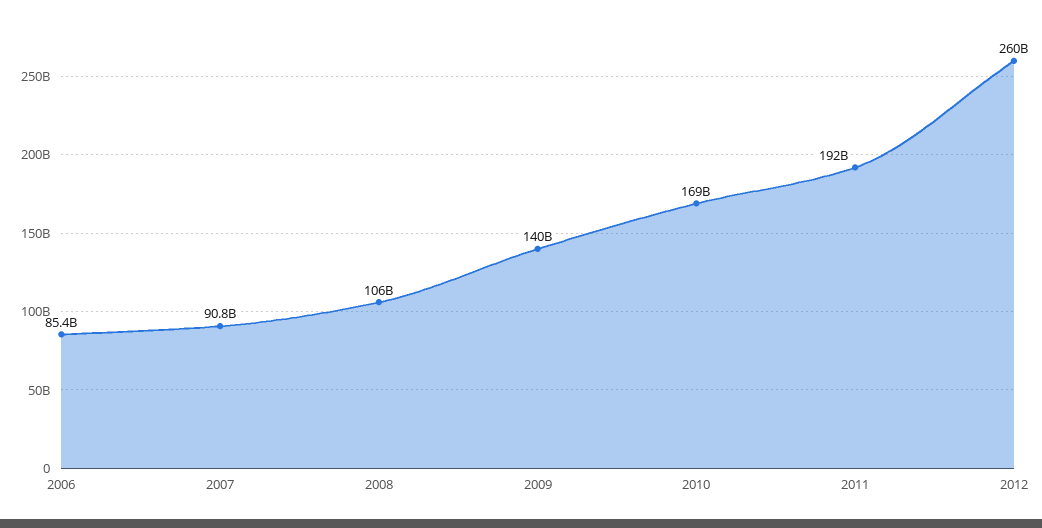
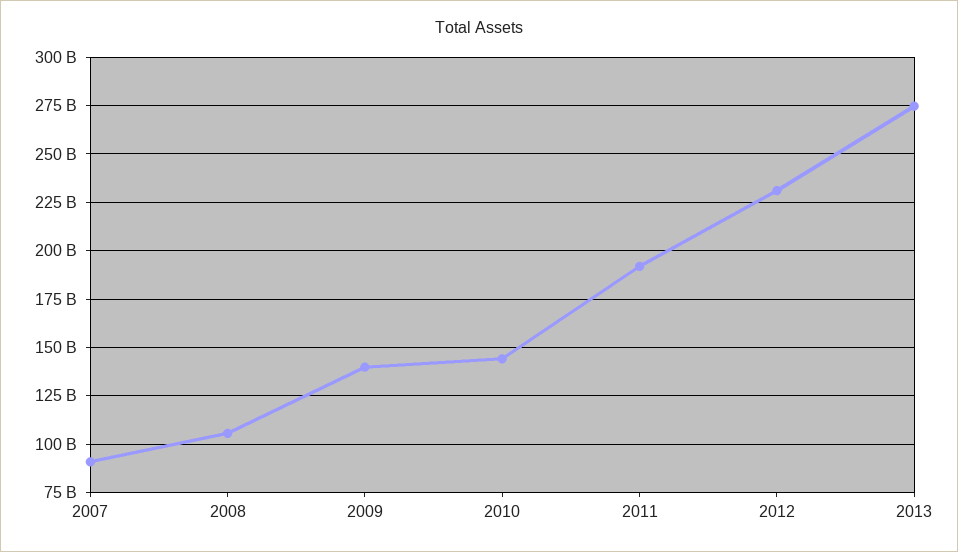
2006: 85400000000 -> none
2010: 169000000000 -> 145000000000
2012: 260000000000 -> 230000000000
2013: none -> 275000000000

